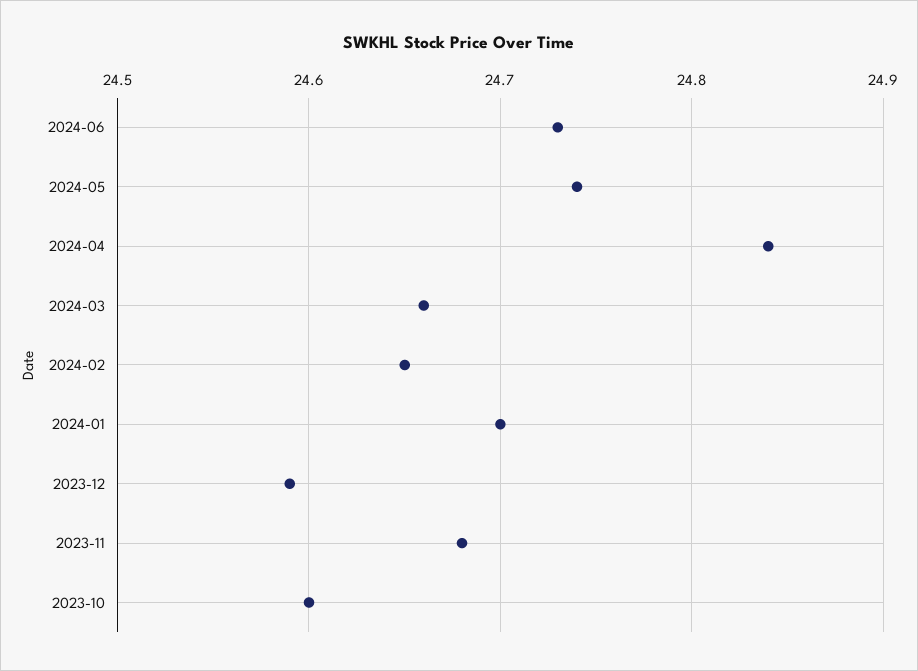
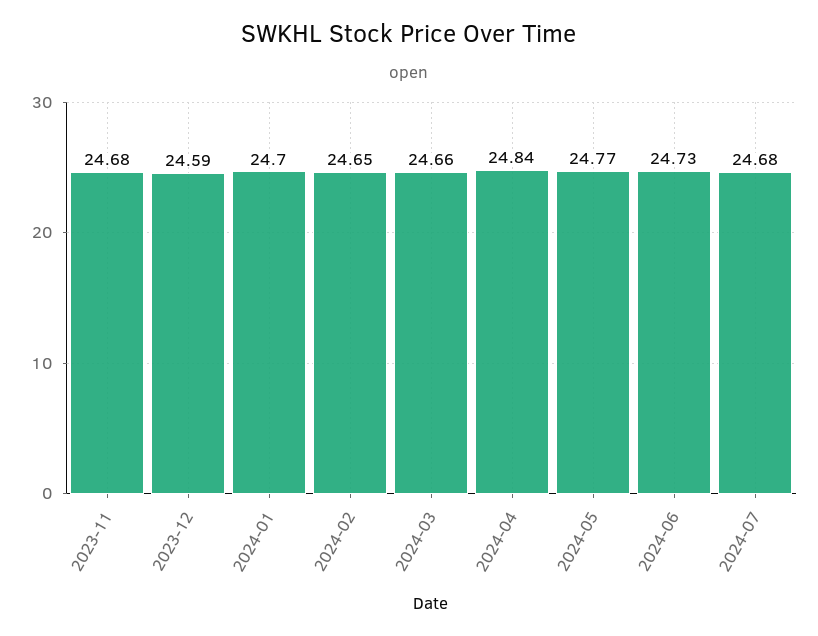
2024-05: 24.74 -> 24.77
2023-10: 24.6 -> none
2024-07: none -> 24.68

